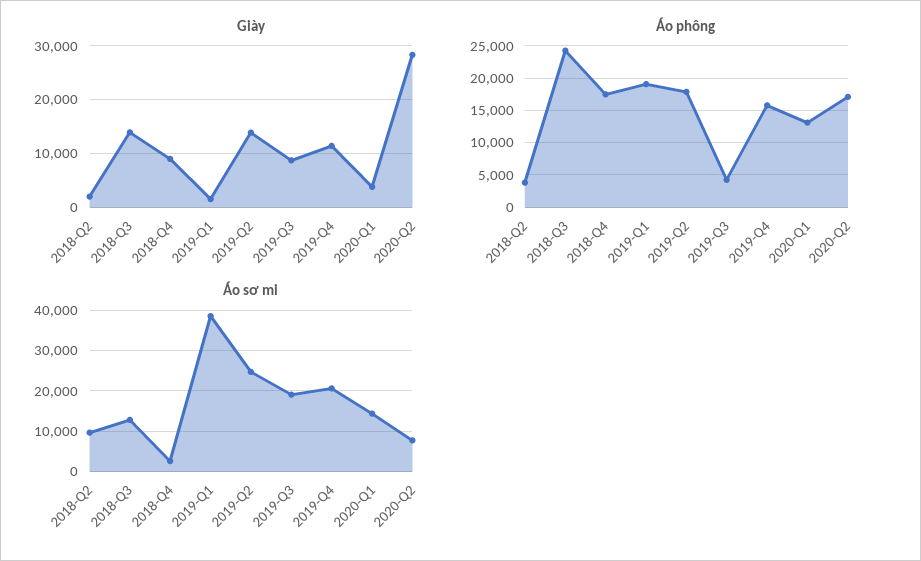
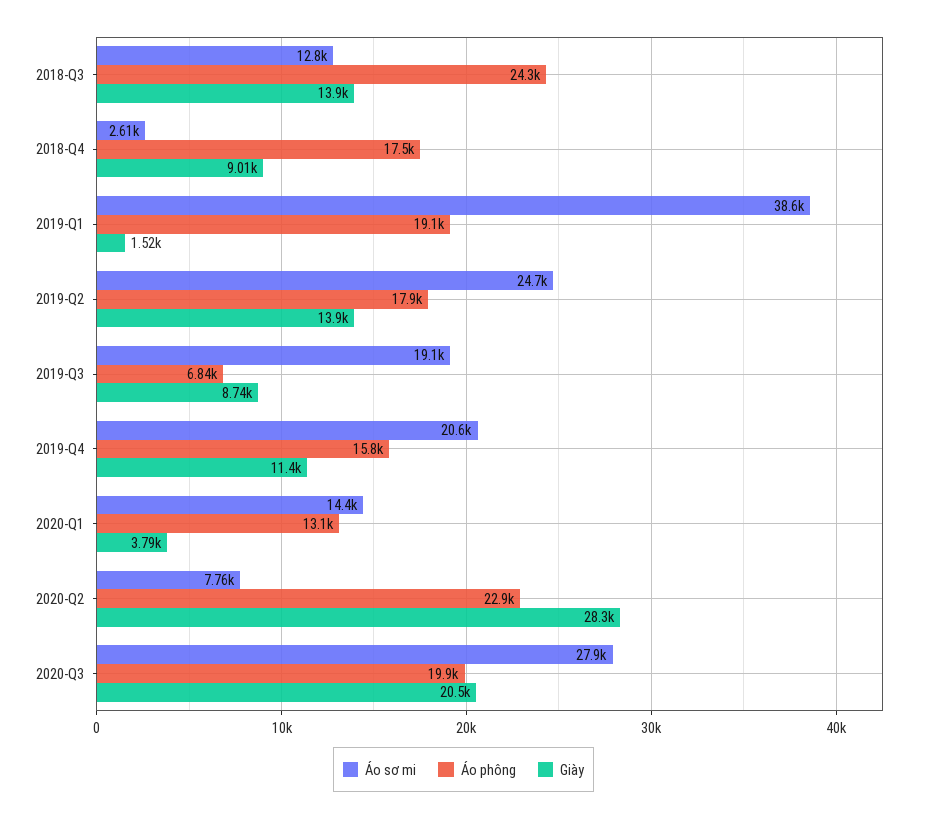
Giày, 2018-Q2: 2000 -> none
Áo phông, 2018-Q2: 4000 -> none
Áo phông, 2019-Q3: 4000 -> 6840
Áo phông, 2020-Q2: 17000 -> 22900
Áo sơ mi, 2018-Q2: 10000 -> none
Áo sơ mi, 2020-Q3: none -> 27900
Áo phông, 2020-Q3: none -> 19900
Giày, 2020-Q3: none -> 20500

